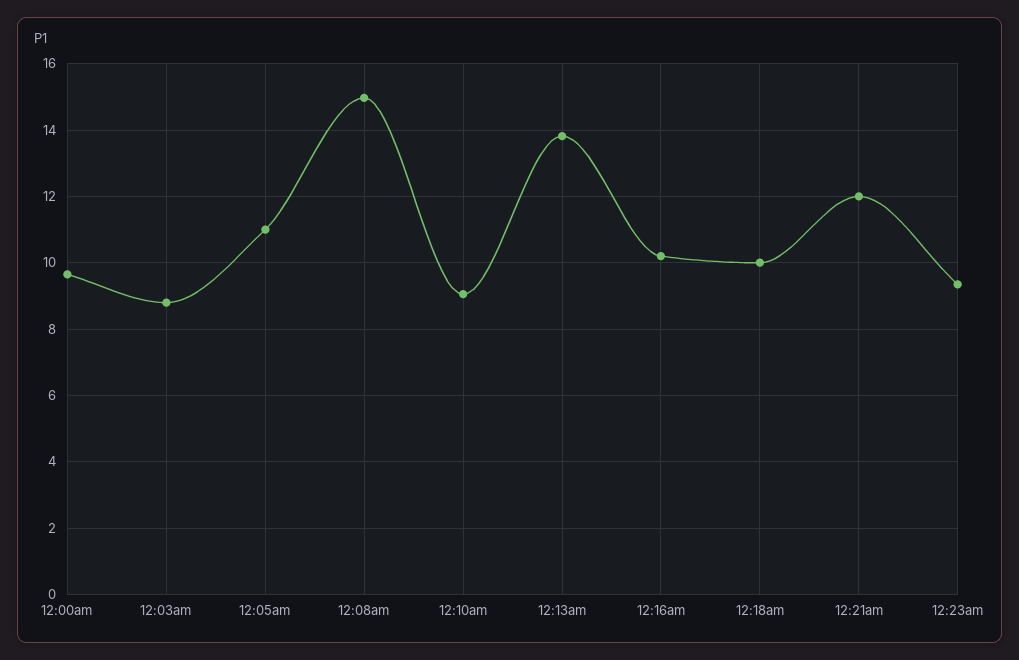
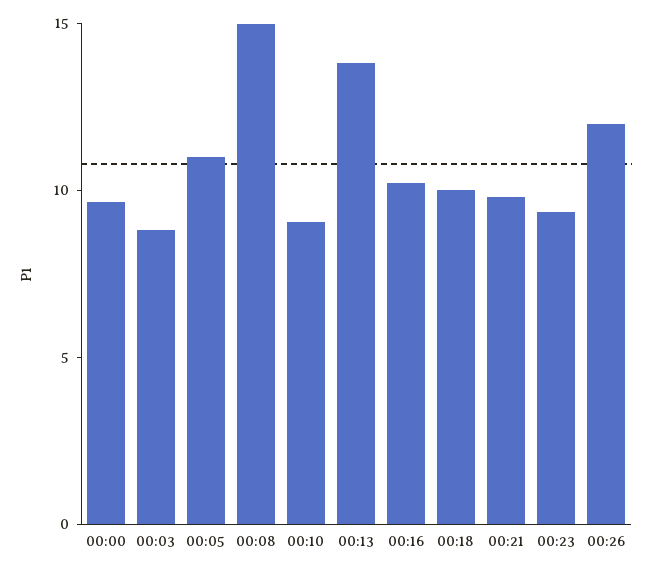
12:21am: 12 -> 10
00:26: none -> 12

